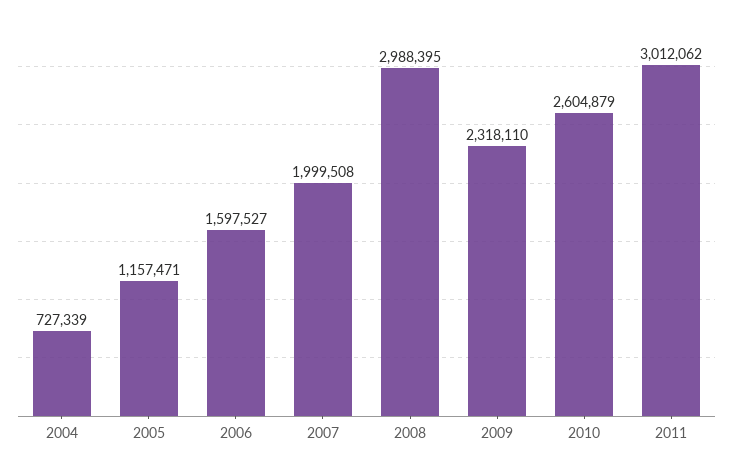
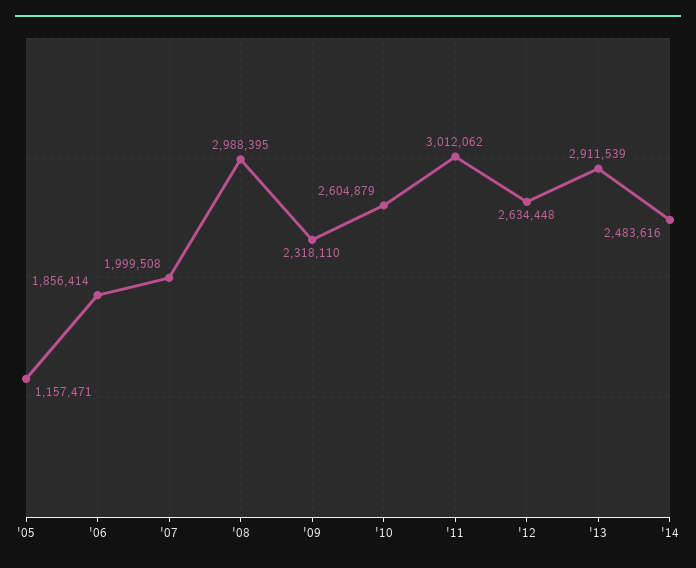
2004: 727339 -> none
2006: 1597527 -> 1856414
'12: none -> 2634448
'13: none -> 2911539
'14: none -> 2483616

